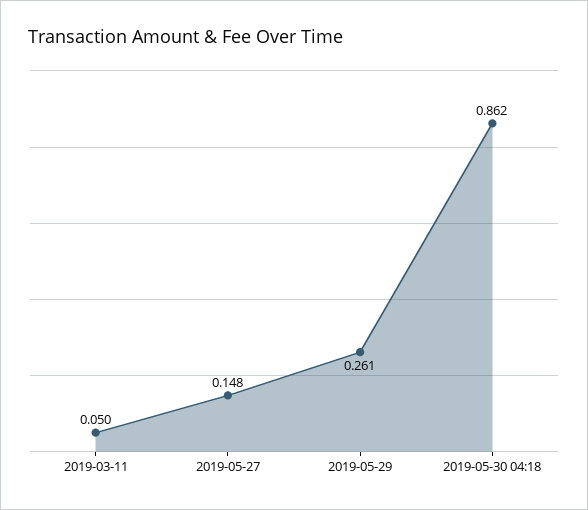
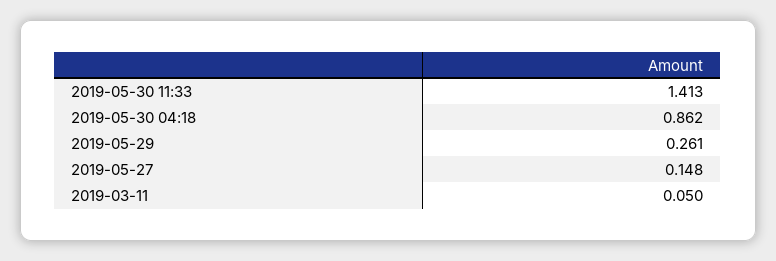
2019-05-30 11:33: none -> 1.413

